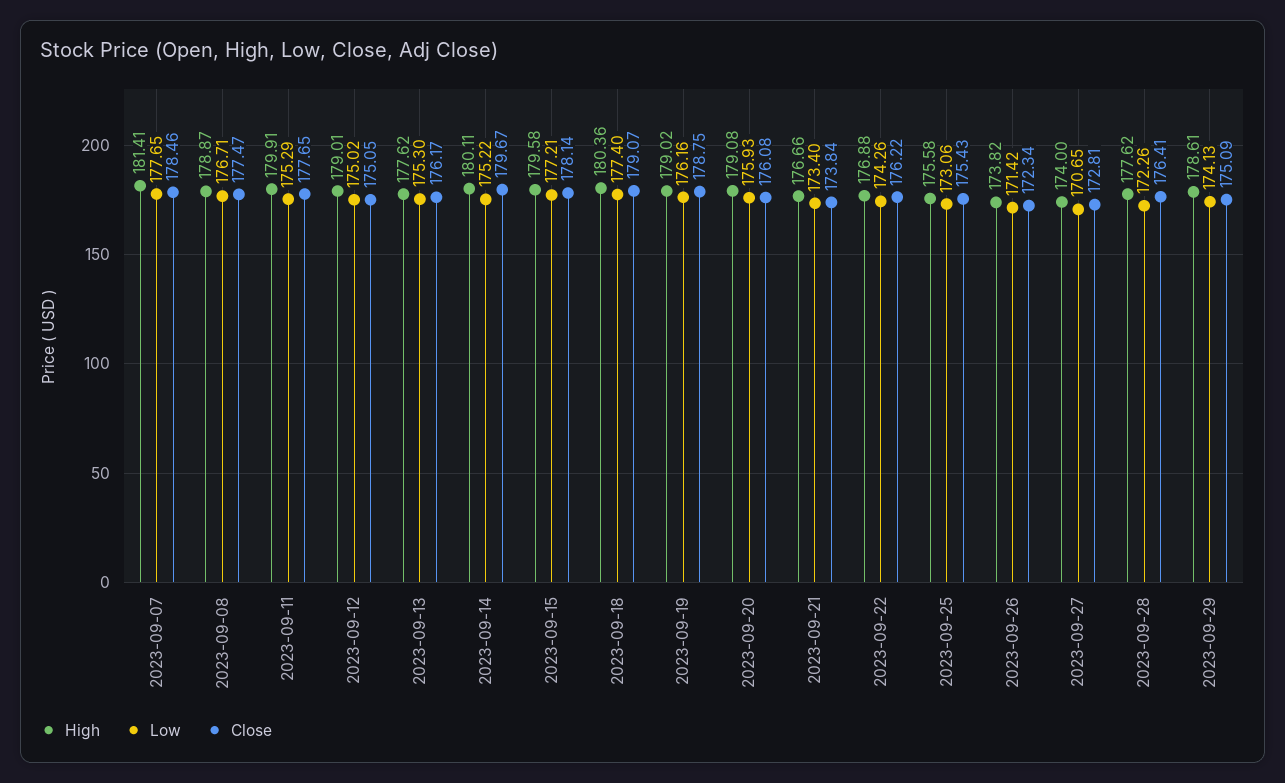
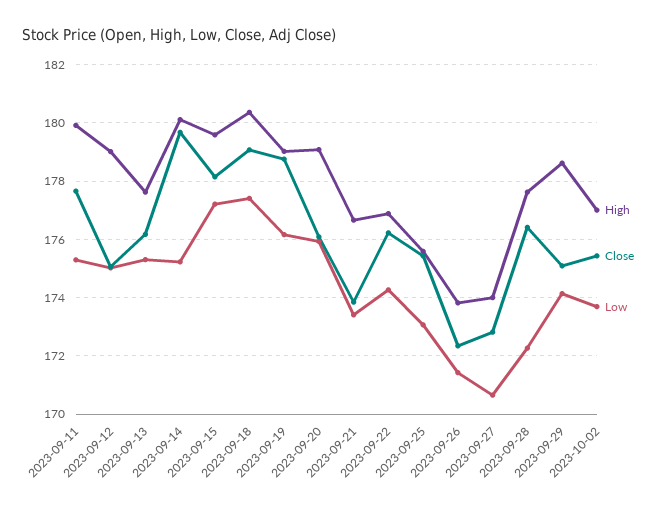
High, 2023-09-07: 181.41 -> none
Low, 2023-09-07: 177.65 -> none
Close, 2023-09-07: 178.46 -> none
High, 2023-09-08: 178.87 -> none
Low, 2023-09-08: 176.71 -> none
Close, 2023-09-08: 177.47 -> none
High, 2023-10-02: none -> 177
Close, 2023-10-02: none -> 175.5
Low, 2023-10-02: none -> 173.75

